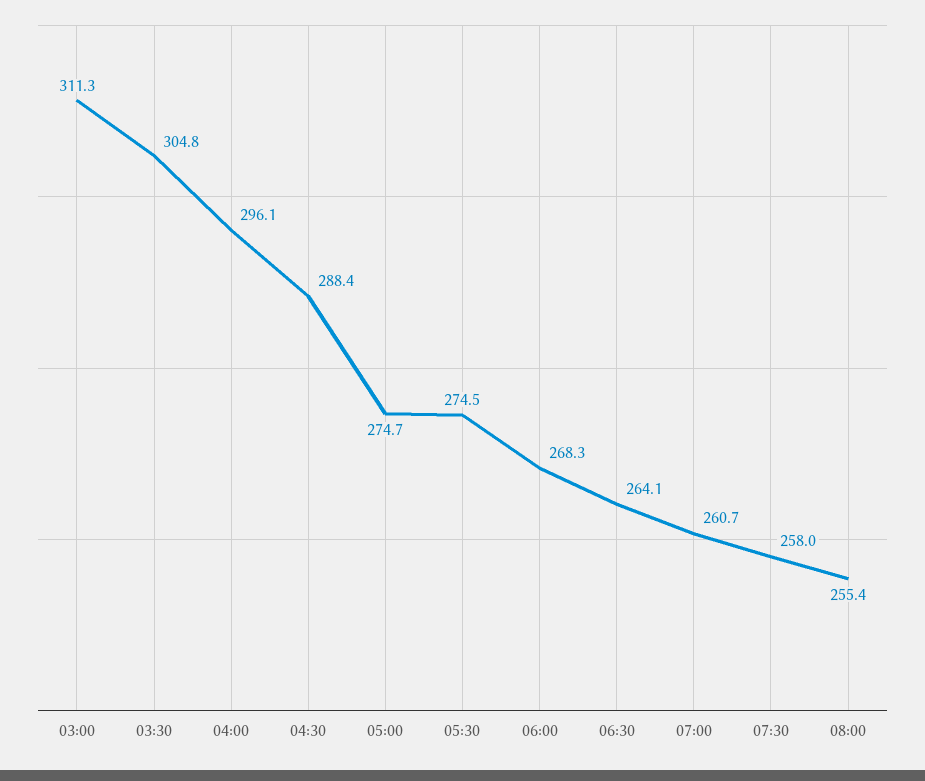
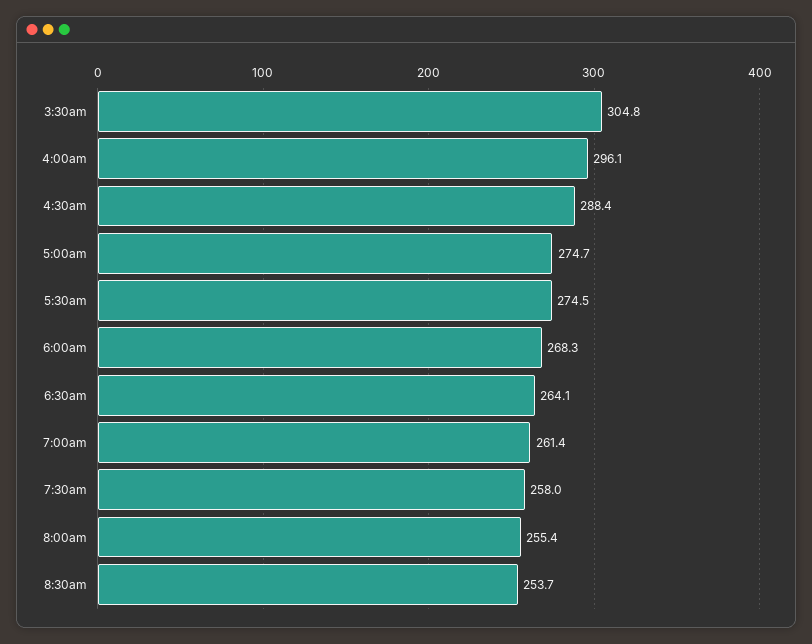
03:00: 311.3 -> none
07:00: 260.7 -> 261.4
8:30am: none -> 253.7

